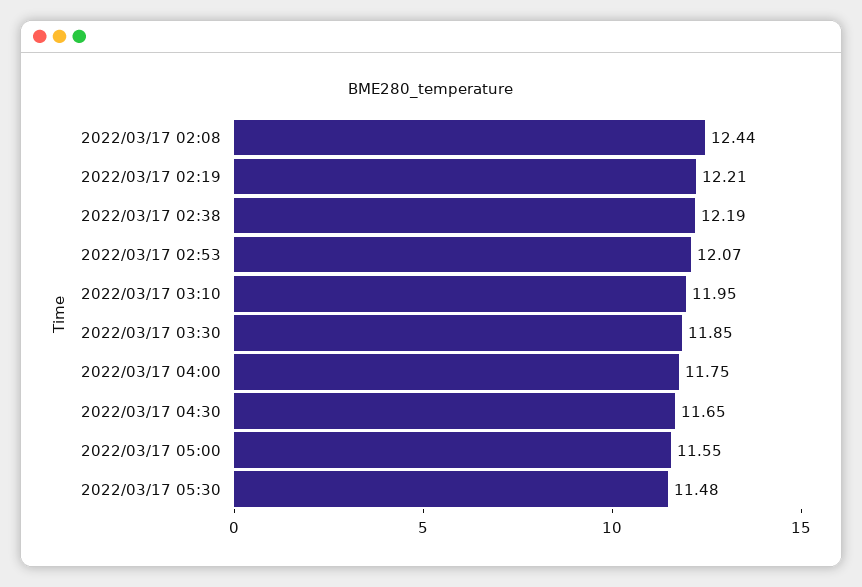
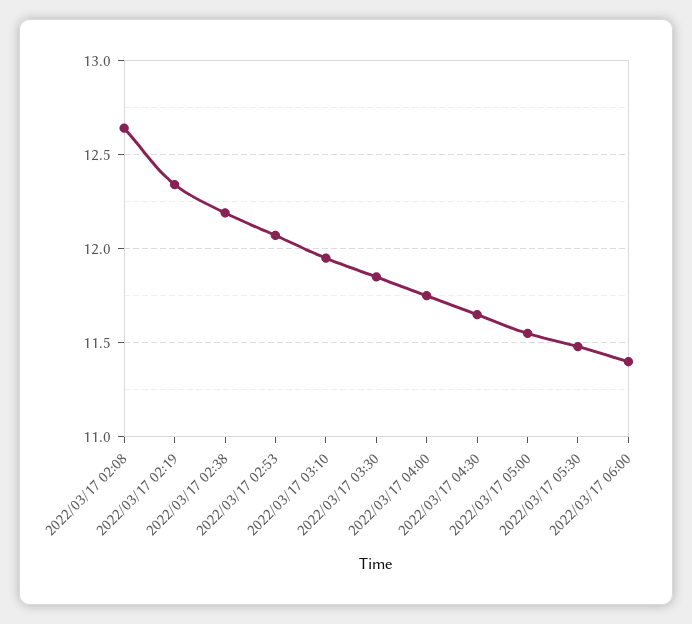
2022/03/17 02:08: 12.44 -> 12.65
2022/03/17 02:19: 12.21 -> 12.35
2022/03/17 06:00: none -> 11.4

